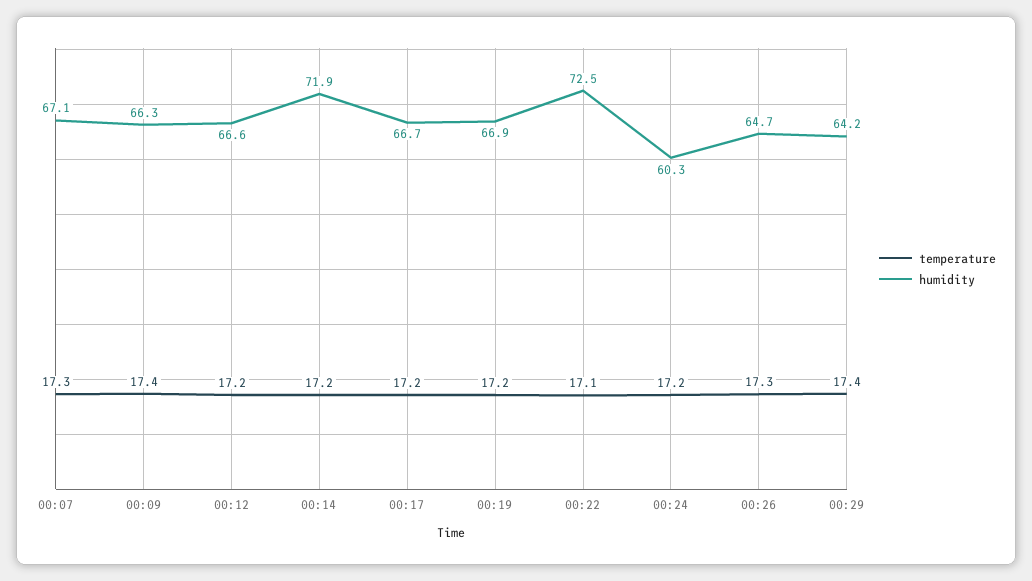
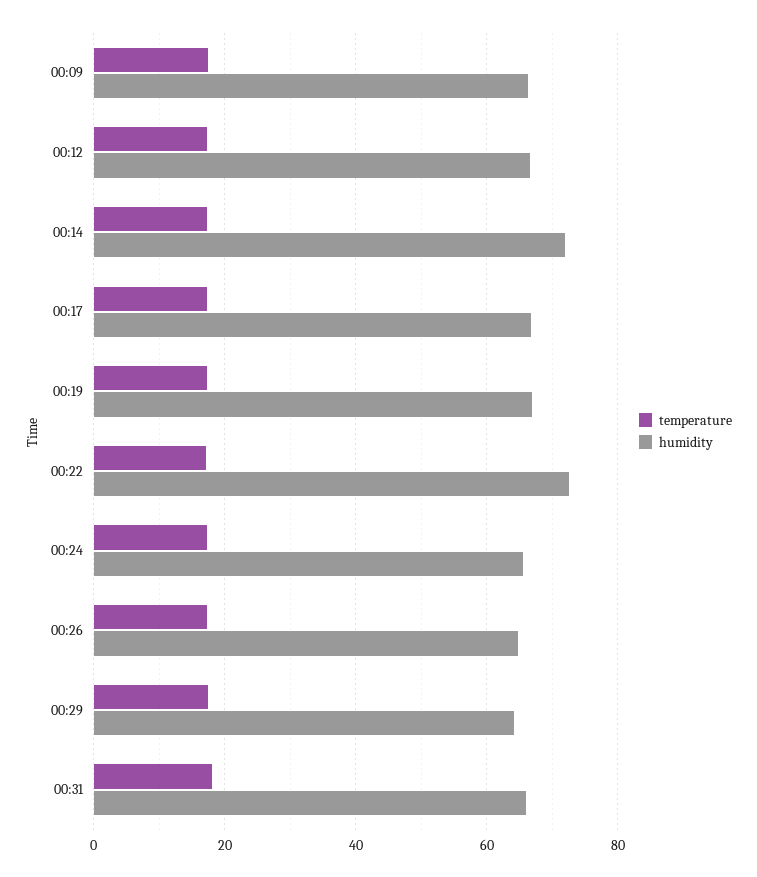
temperature, 00:07: 17.3 -> none
humidity, 00:07: 67.1 -> none
humidity, 00:24: 60.3 -> 66
temperature, 00:31: none -> 18
humidity, 00:31: none -> 66

